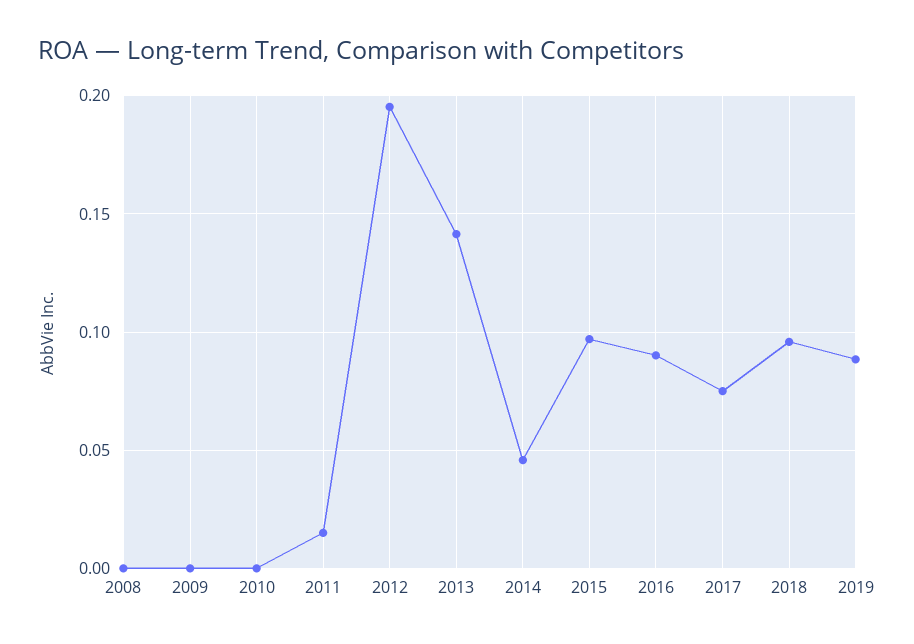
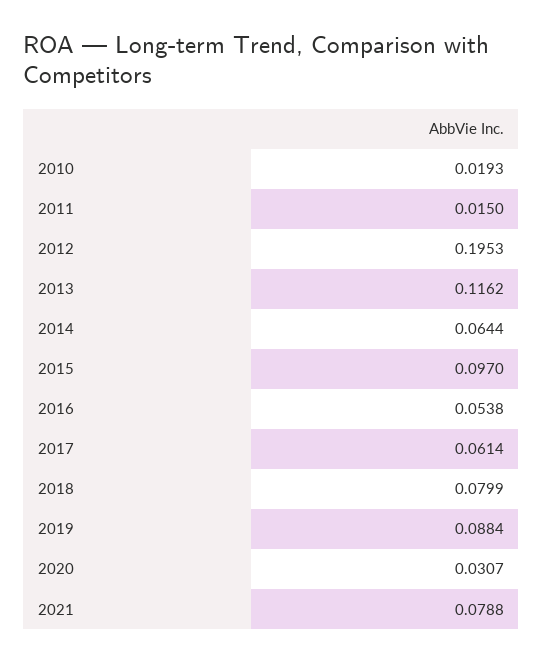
2008: 0 -> none
2009: 0 -> none
2010: 0 -> 0.0193
2013: 0.14 -> 0.1162
2014: 0.045 -> 0.0644
2016: 0.09 -> 0.0538
2017: 0.075 -> 0.0614
2018: 0.095 -> 0.0799
2020: none -> 0.0307
2021: none -> 0.0788

